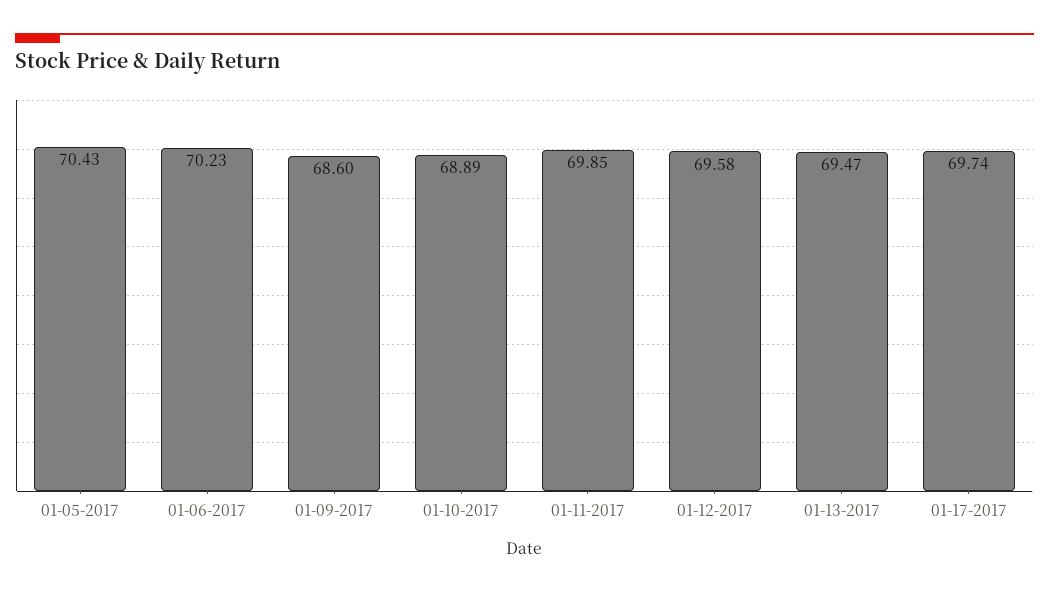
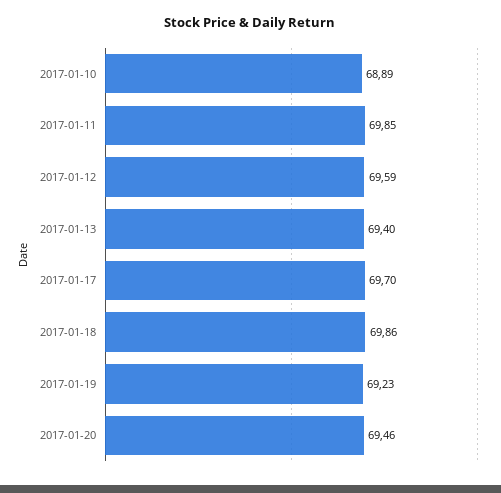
01-05-2017: 70.43 -> none
01-06-2017: 70.23 -> none
01-09-2017: 68.6 -> none
01-12-2017: 69.58 -> 69.59
01-13-2017: 69.47 -> 69.4
01-17-2017: 69.74 -> 69.7
2017-01-18: none -> 69.86
2017-01-19: none -> 69.23
2017-01-20: none -> 69.46

